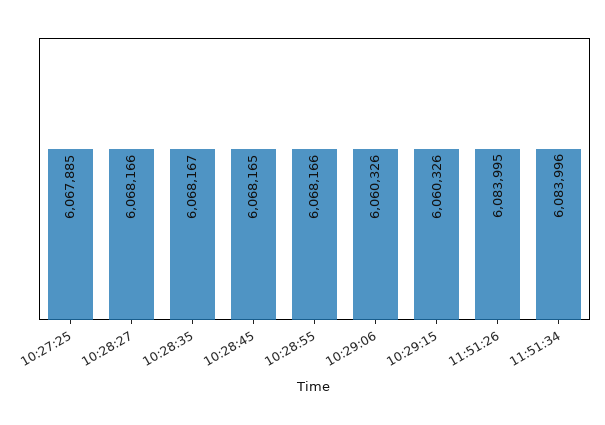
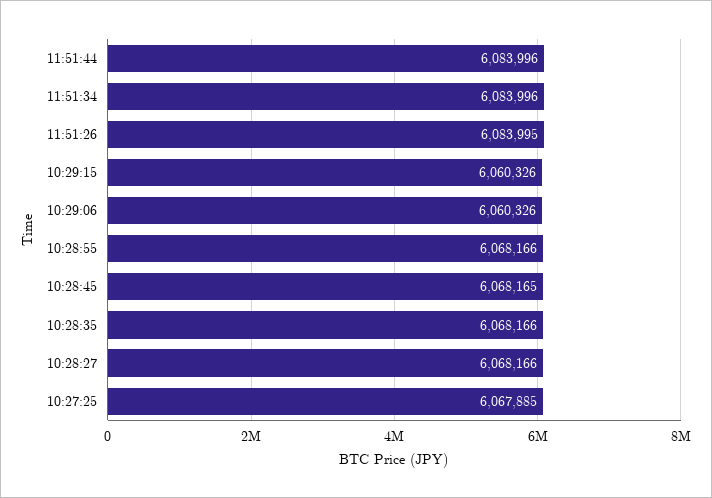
10:28:35: 6068167 -> 6068166
11:51:44: none -> 6083996

